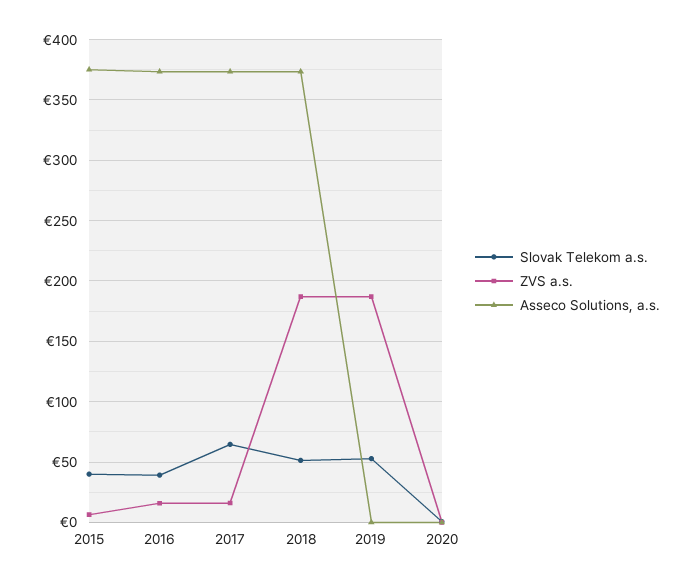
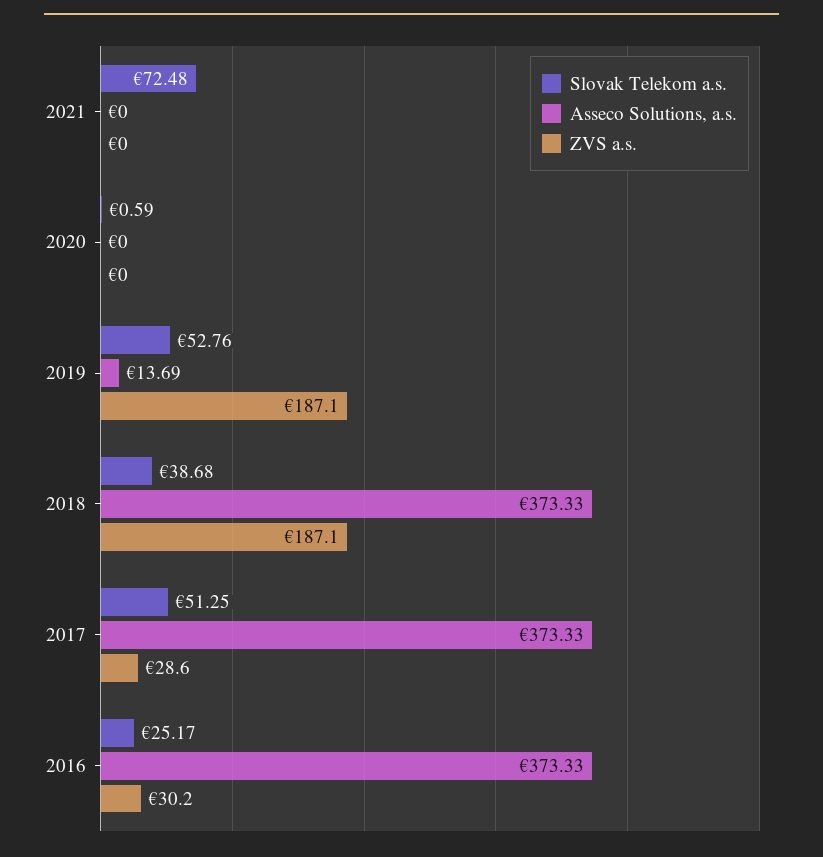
Slovak Telekom a.s., 2015: 40 -> none
ZVS a.s., 2015: 5 -> none
Asseco Solutions, a.s., 2015: 375 -> none
Slovak Telekom a.s., 2016: 40 -> 25.17
ZVS a.s., 2016: 15 -> 30.2
Slovak Telekom a.s., 2017: 65 -> 51.25
ZVS a.s., 2017: 15 -> 28.6
Slovak Telekom a.s., 2018: 50 -> 38.68
Asseco Solutions, a.s., 2019: 0 -> 13.69
Slovak Telekom a.s., 2021: none -> 72.48
Asseco Solutions, a.s., 2021: none -> 0
ZVS a.s., 2021: none -> 0

